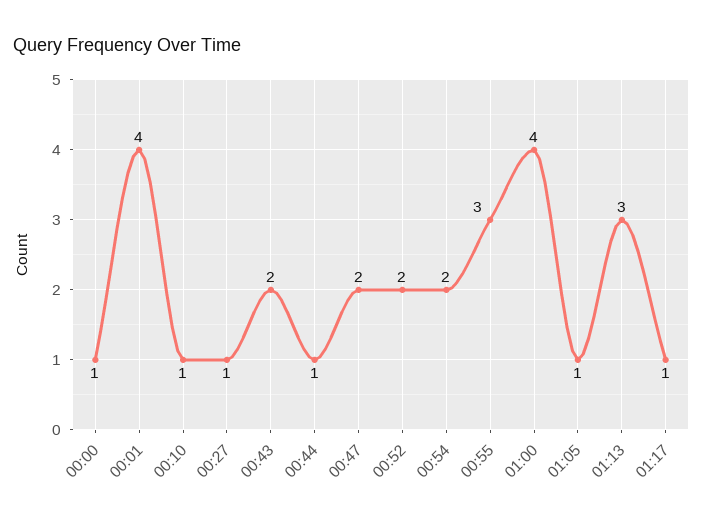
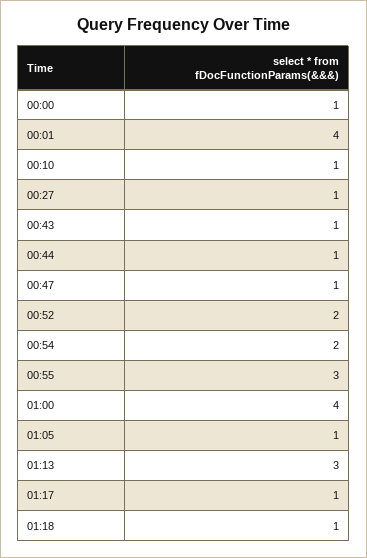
00:43: 2 -> 1
00:47: 2 -> 1
01:18: none -> 1

